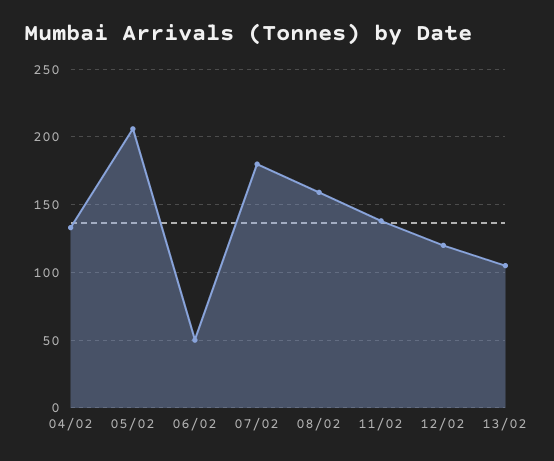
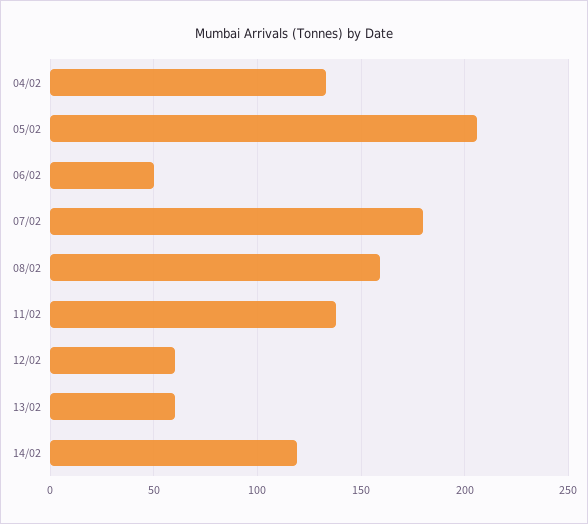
12/02: 120 -> 60
13/02: 105 -> 60
14/02: none -> 120

